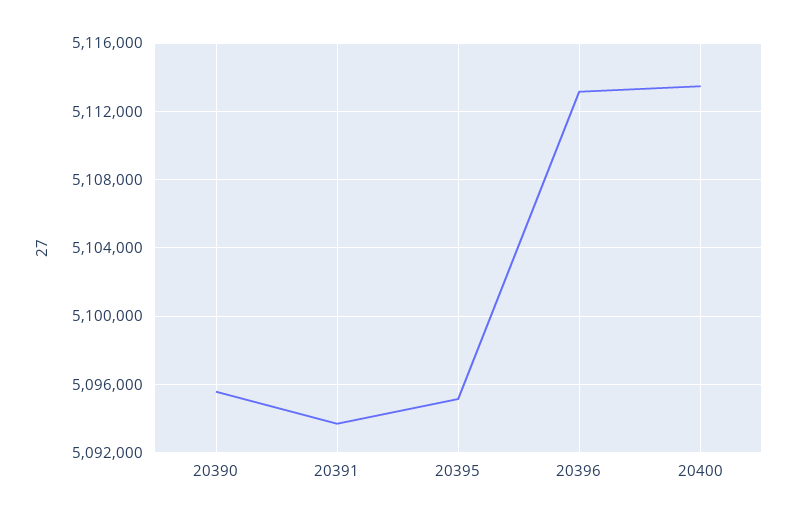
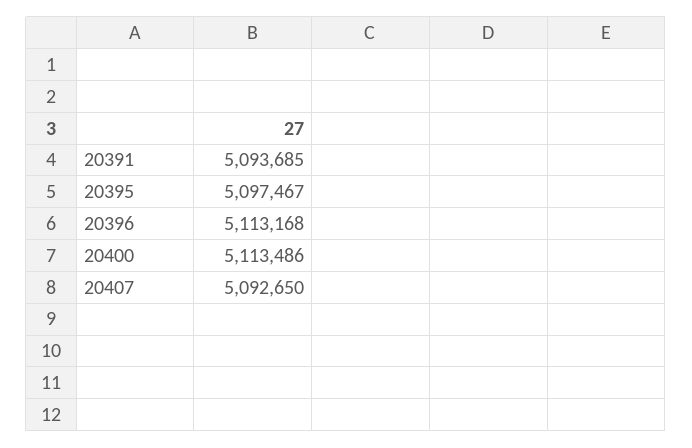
20390: 5095500 -> none
20395: 5095000 -> 5097467
20407: none -> 5092650

